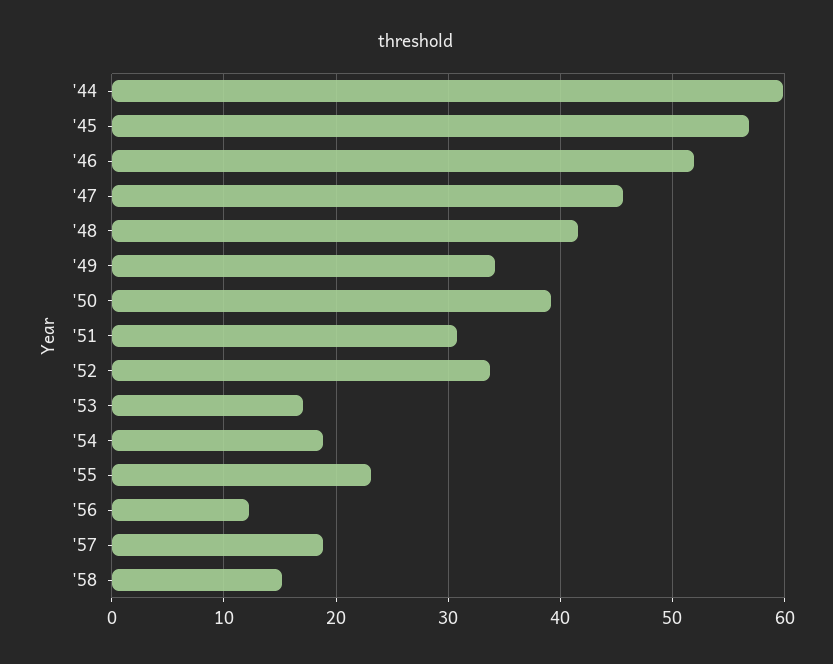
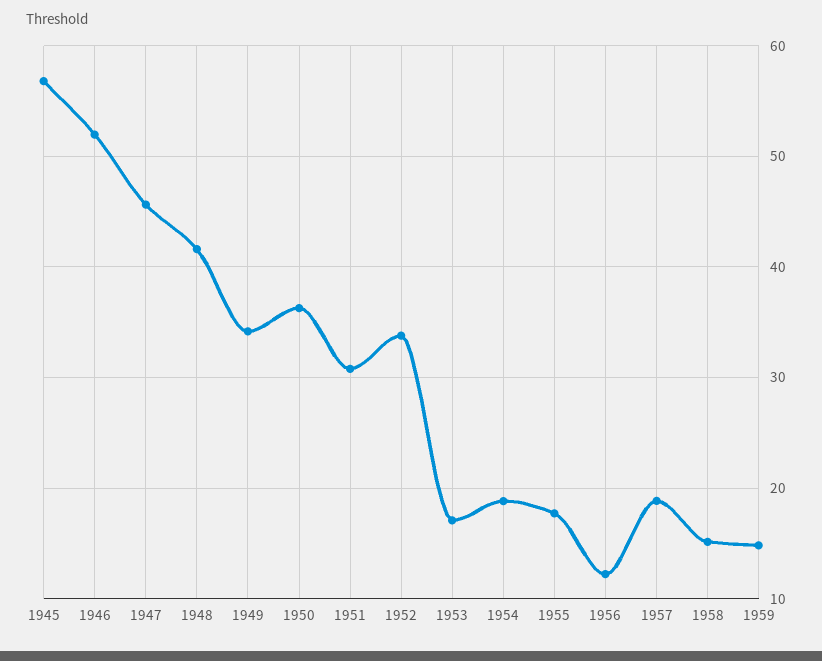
'44: 60 -> none
'50: 39 -> 36
'55: 23 -> 18
1959: none -> 15

